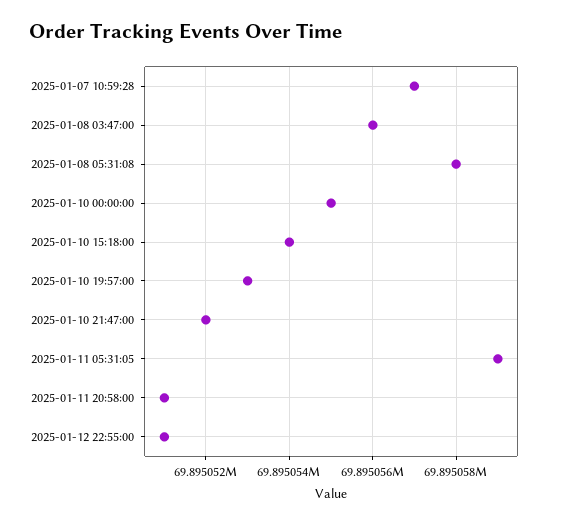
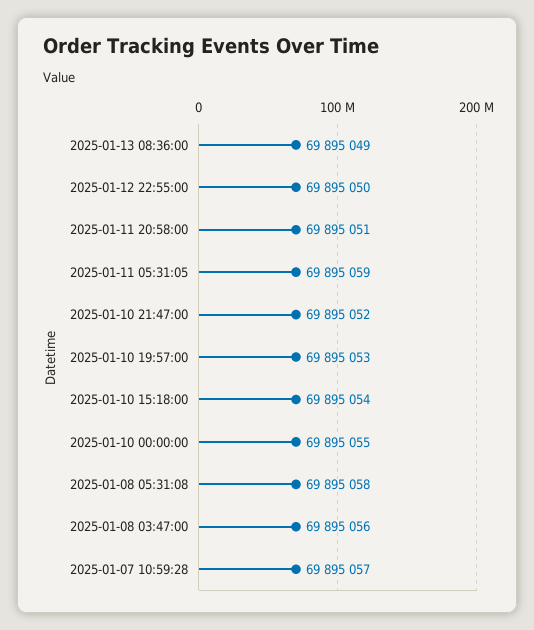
2025-01-12 22:55:00: 69895051 -> 69895050
2025-01-13 08:36:00: none -> 69895049

